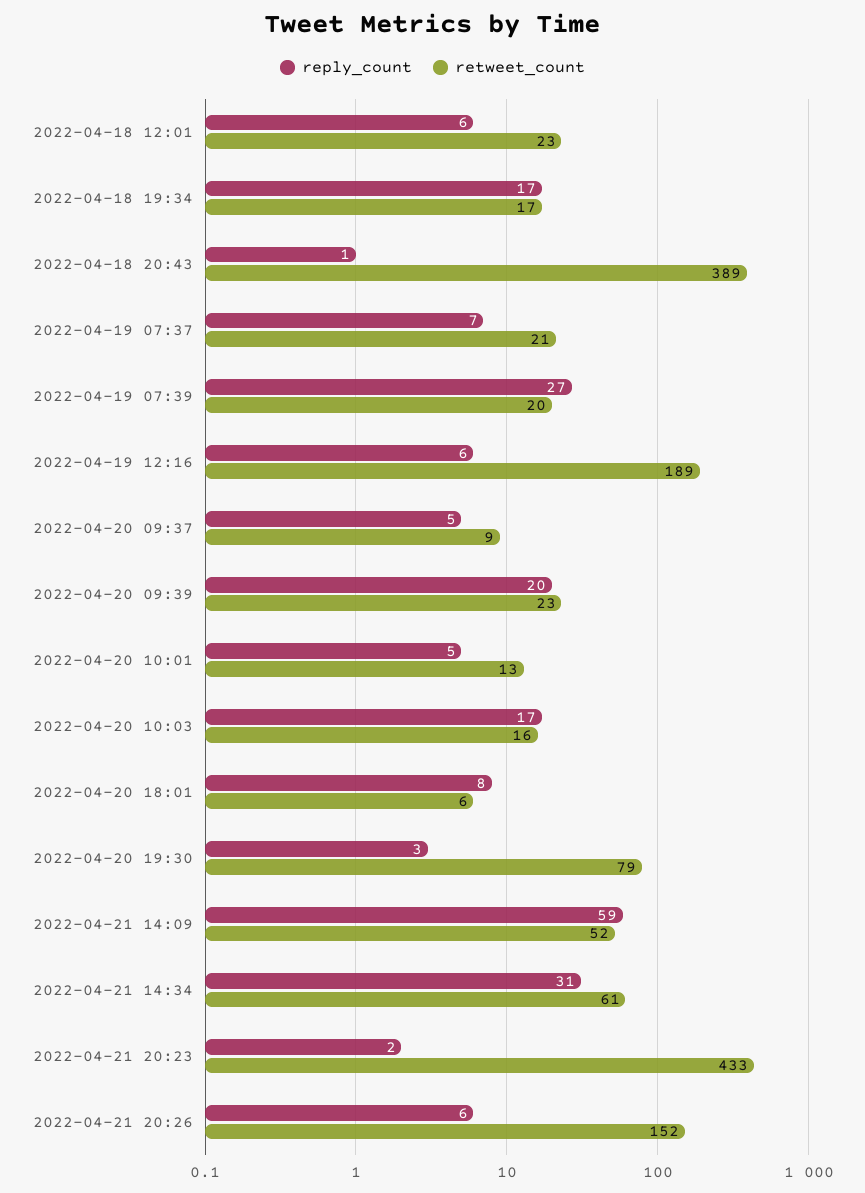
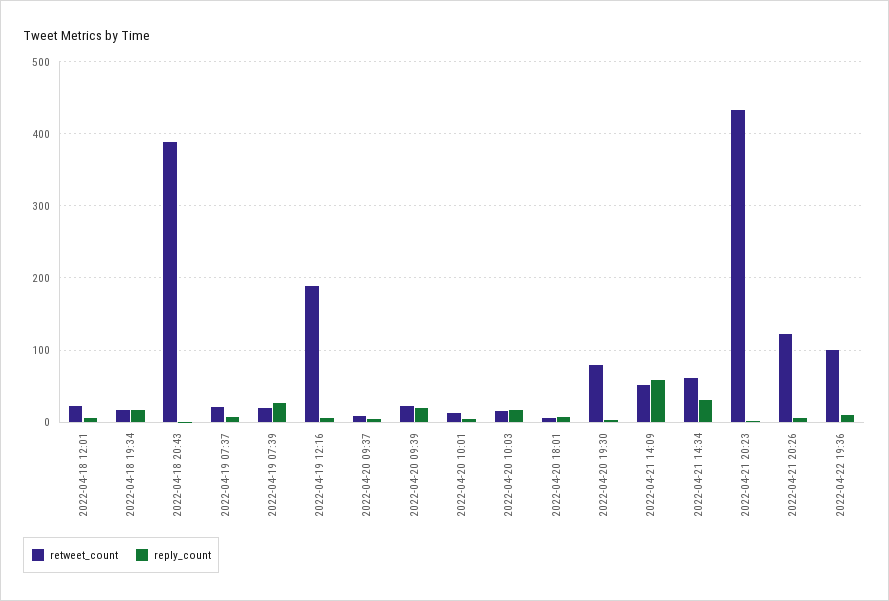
retweet_count, 2022-04-21 20:26: 152 -> 120
retweet_count, 2022-04-22 19:36: none -> 100
reply_count, 2022-04-22 19:36: none -> 10

